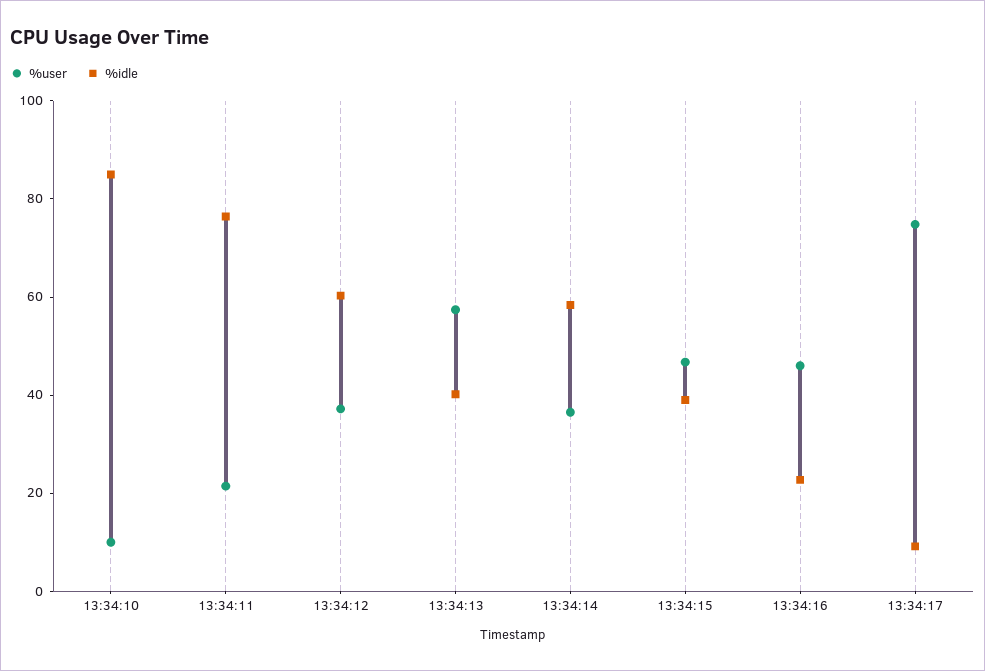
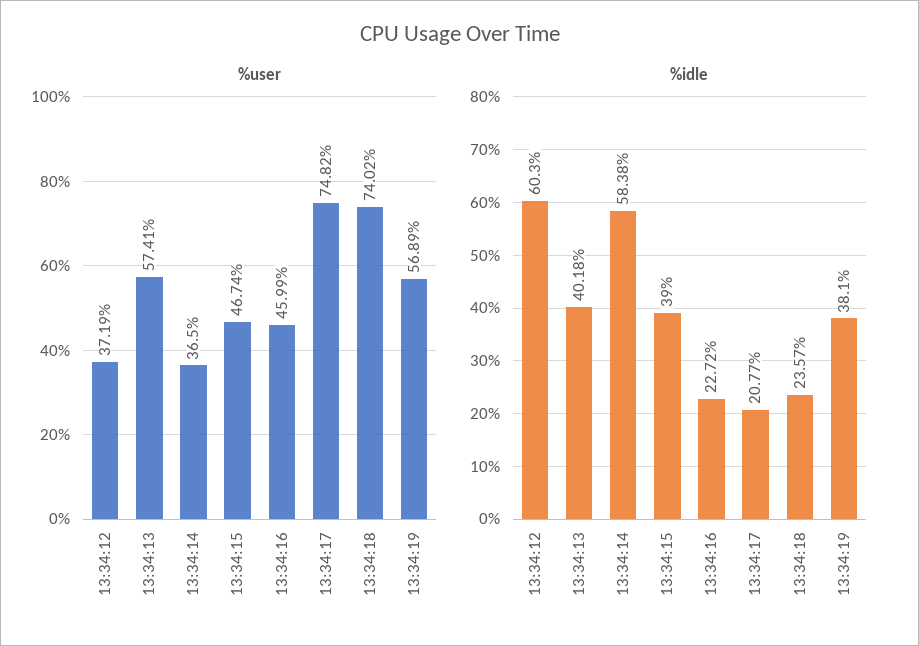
%user, 13:34:10: 10 -> none
%idle, 13:34:10: 85 -> none
%user, 13:34:11: 20 -> none
%idle, 13:34:11: 75 -> none
%idle, 13:34:17: 10 -> 20.77
%user, 13:34:18: none -> 74.02
%user, 13:34:19: none -> 56.89
%idle, 13:34:18: none -> 23.57
%idle, 13:34:19: none -> 38.1

